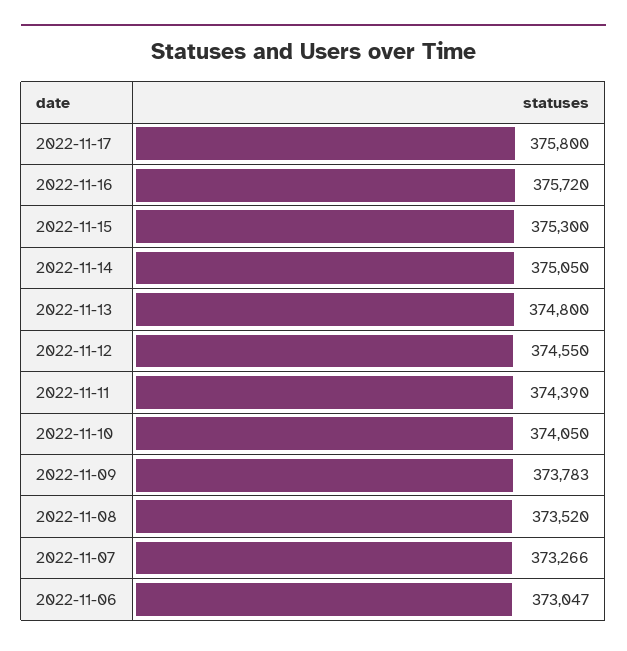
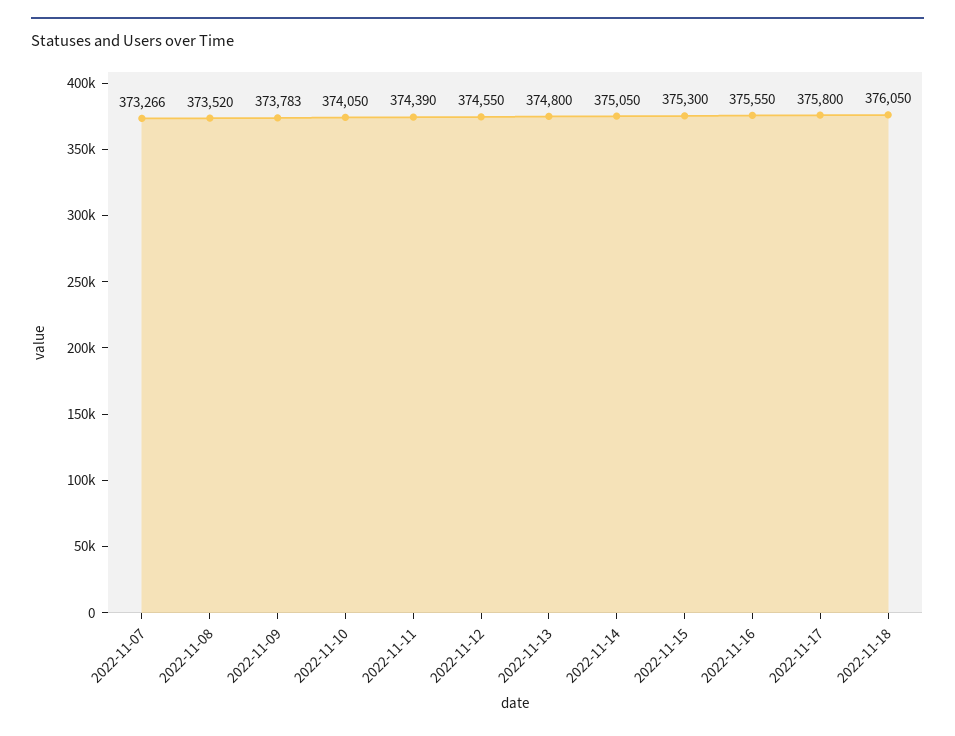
2022-11-16: 375720 -> 375550
2022-11-06: 373047 -> none
2022-11-18: none -> 376050

